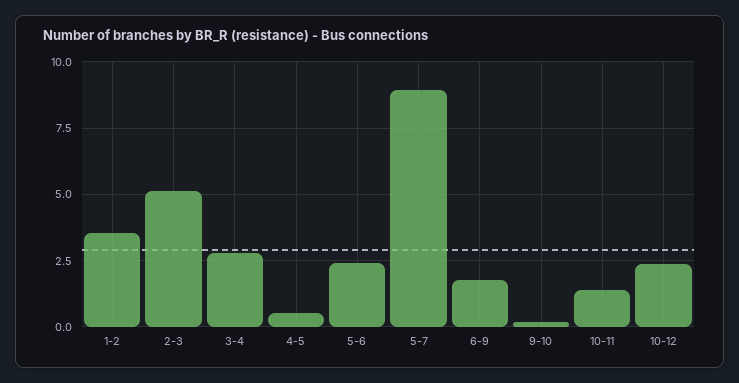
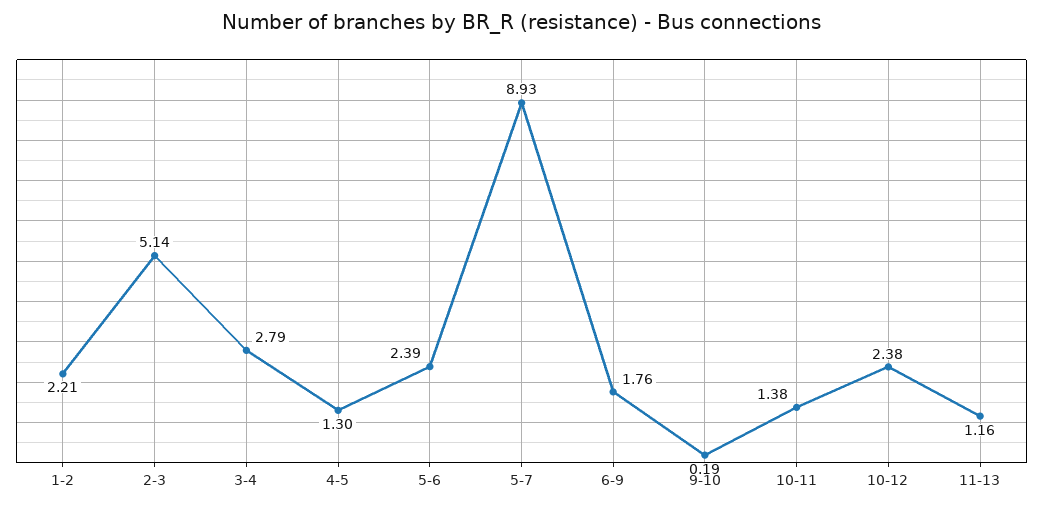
1-2: 3.5 -> 2.21
4-5: 0.5 -> 1.3
11-13: none -> 1.16

